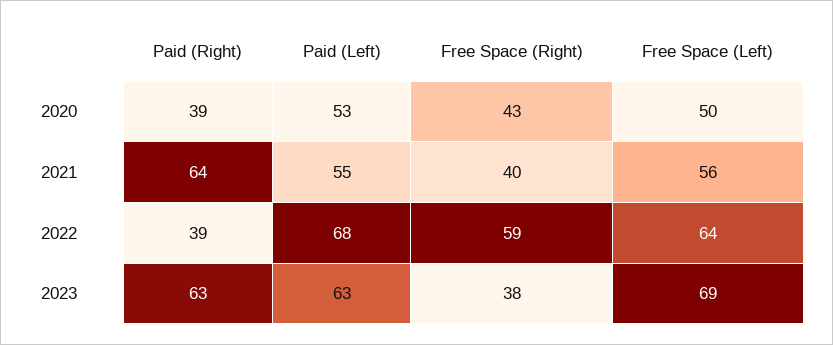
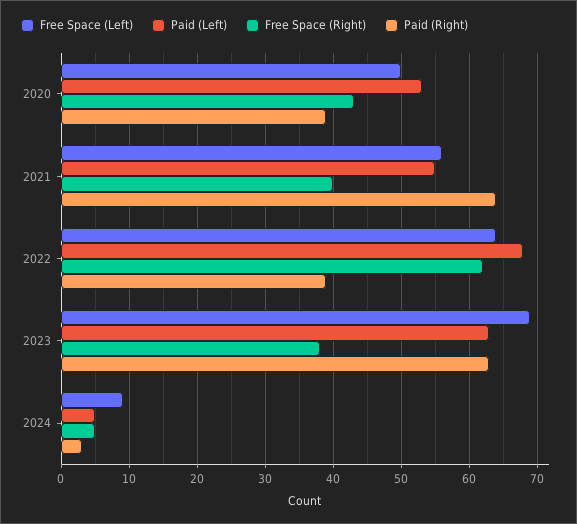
Free Space (Right), 2022: 59 -> 62
Free Space (Left), 2024: none -> 9
Paid (Left), 2024: none -> 5
Free Space (Right), 2024: none -> 5
Paid (Right), 2024: none -> 3

